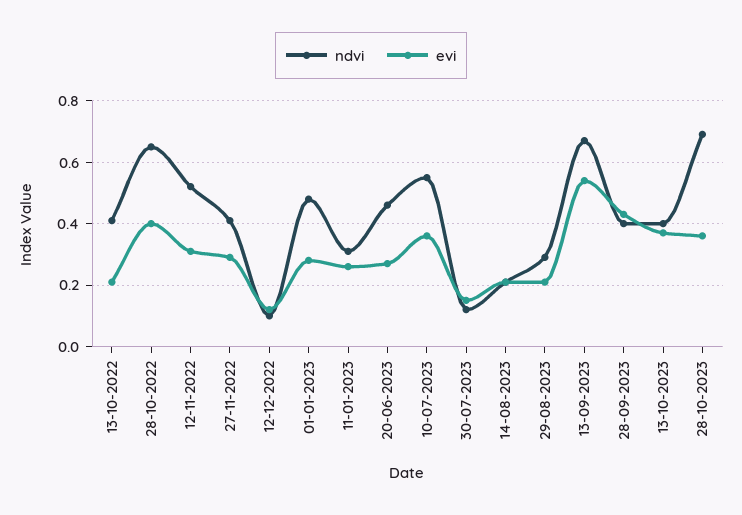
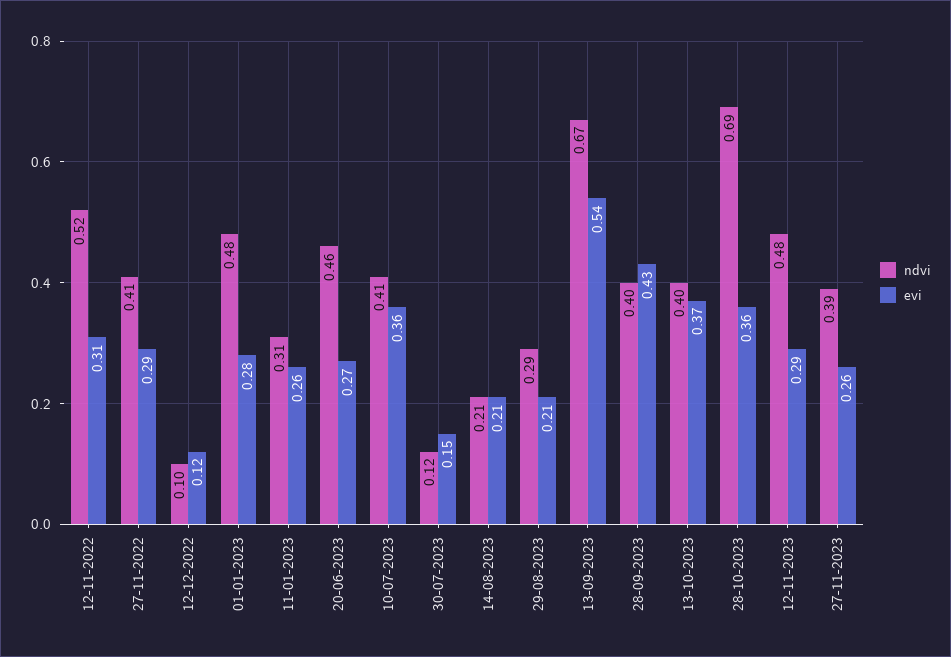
ndvi, 13-10-2022: 0.4 -> none
evi, 13-10-2022: 0.2 -> none
ndvi, 28-10-2022: 0.65 -> none
evi, 28-10-2022: 0.4 -> none
ndvi, 10-07-2023: 0.55 -> 0.41
ndvi, 12-11-2023: none -> 0.48
evi, 12-11-2023: none -> 0.29
ndvi, 27-11-2023: none -> 0.39
evi, 27-11-2023: none -> 0.26

